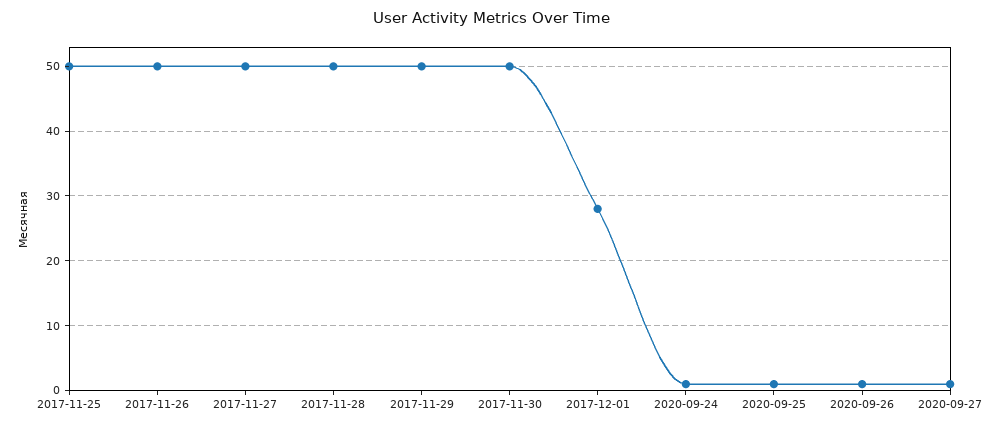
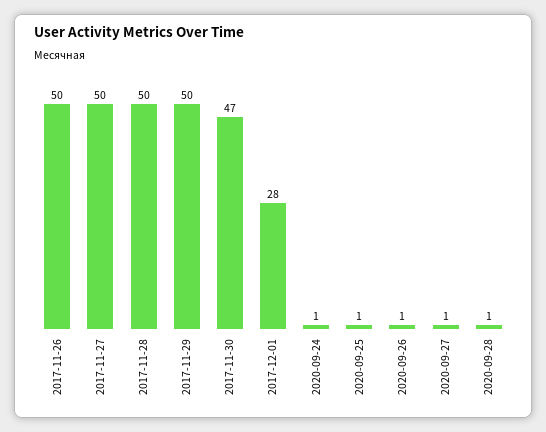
2017-11-25: 50 -> none
2017-11-30: 50 -> 47
2020-09-28: none -> 1

